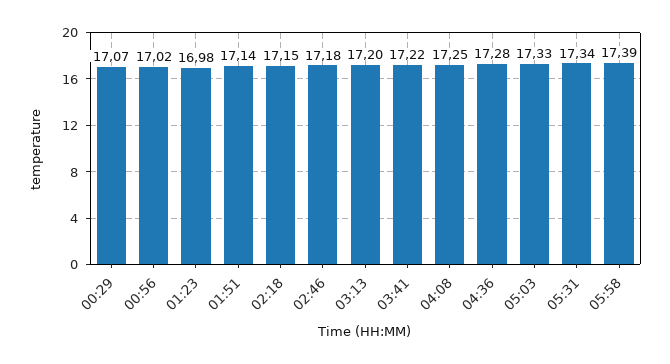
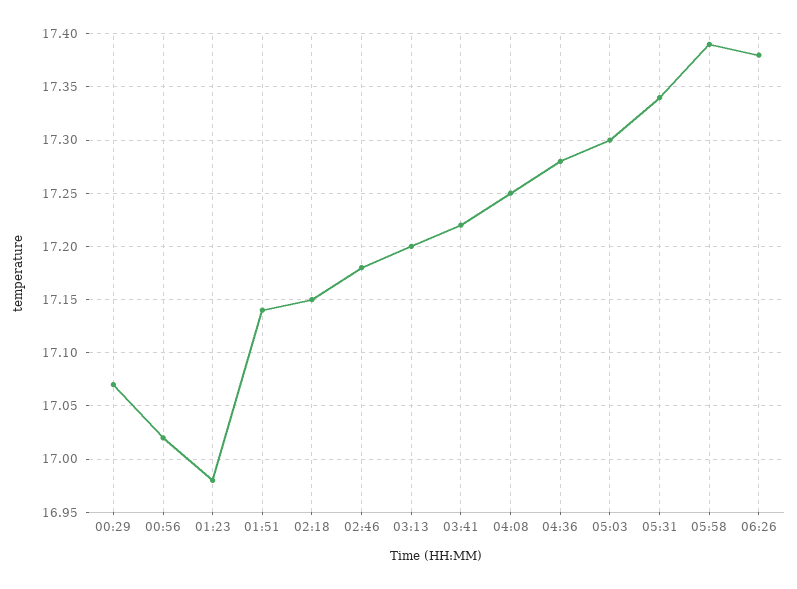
05:03: 17.33 -> 17.3
06:26: none -> 17.38

